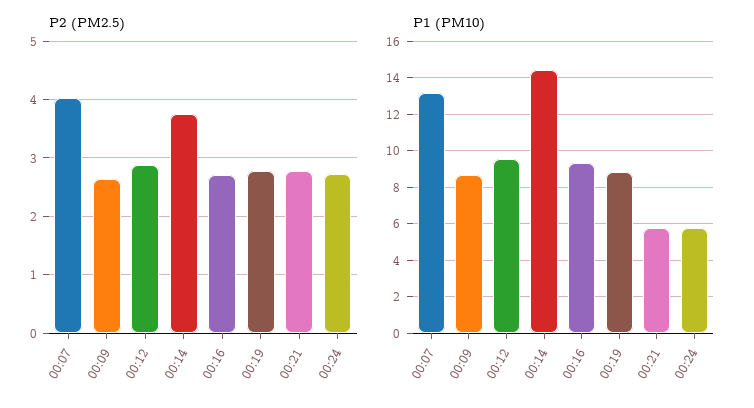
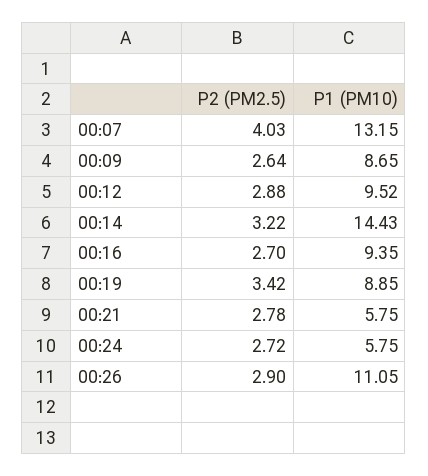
P2 (PM2.5), 00:14: 3.8 -> 3.22
P2 (PM2.5), 00:19: 2.8 -> 3.42
P2 (PM2.5), 00:26: none -> 2.9
P1 (PM10), 00:26: none -> 11.05

